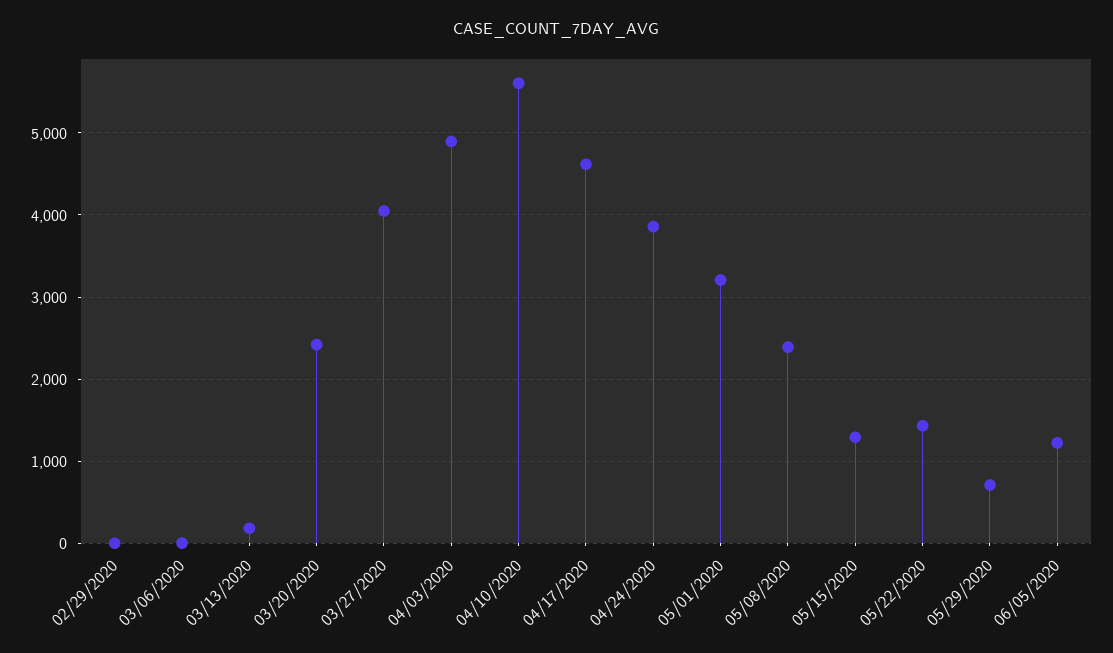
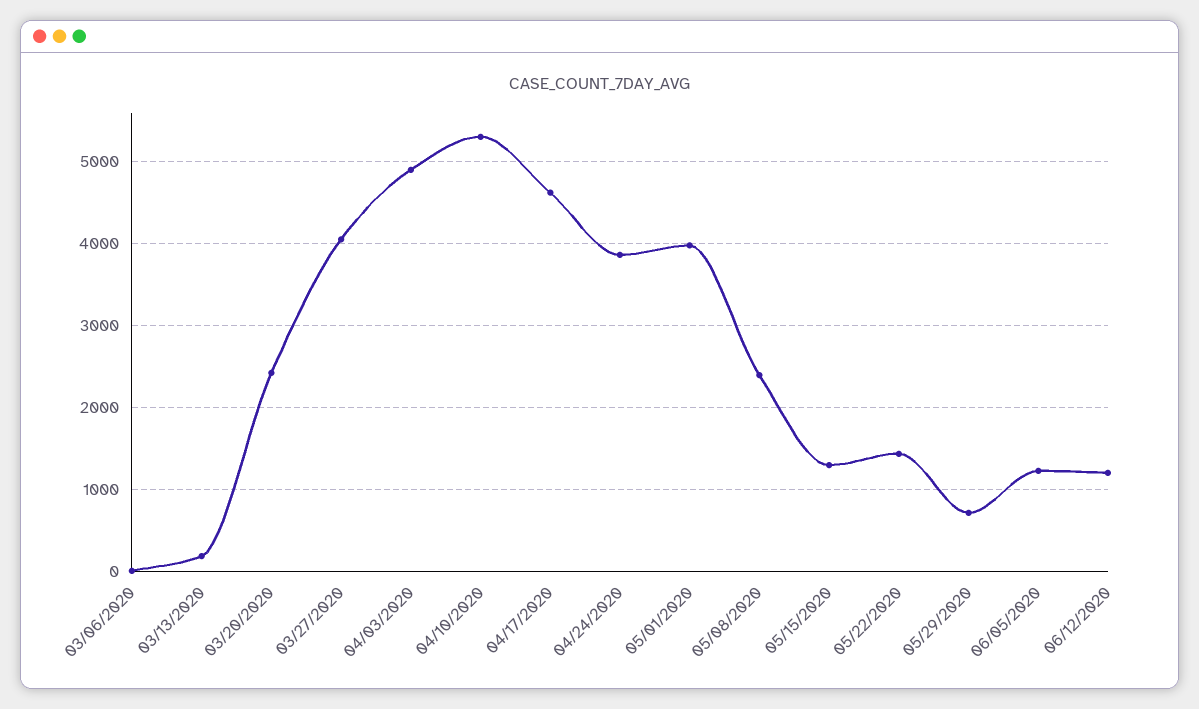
02/29/2020: 0 -> none
04/10/2020: 5600 -> 5300
05/01/2020: 3200 -> 4000
06/12/2020: none -> 1200

